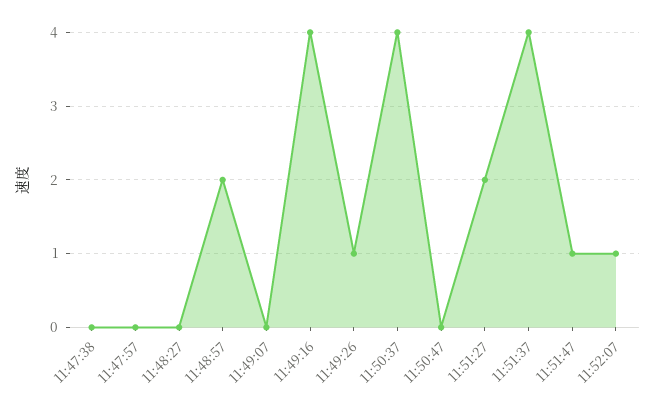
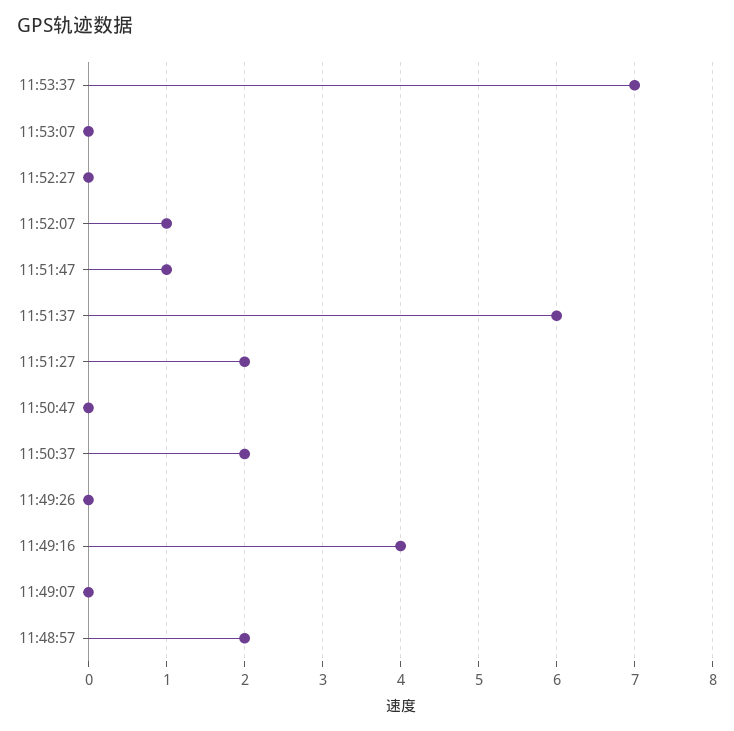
11:47:38: 0 -> none
11:47:57: 0 -> none
11:48:27: 0 -> none
11:49:26: 1 -> 0
11:50:37: 4 -> 2
11:51:37: 4 -> 6
11:53:37: none -> 7
11:53:07: none -> 0
11:52:27: none -> 0

